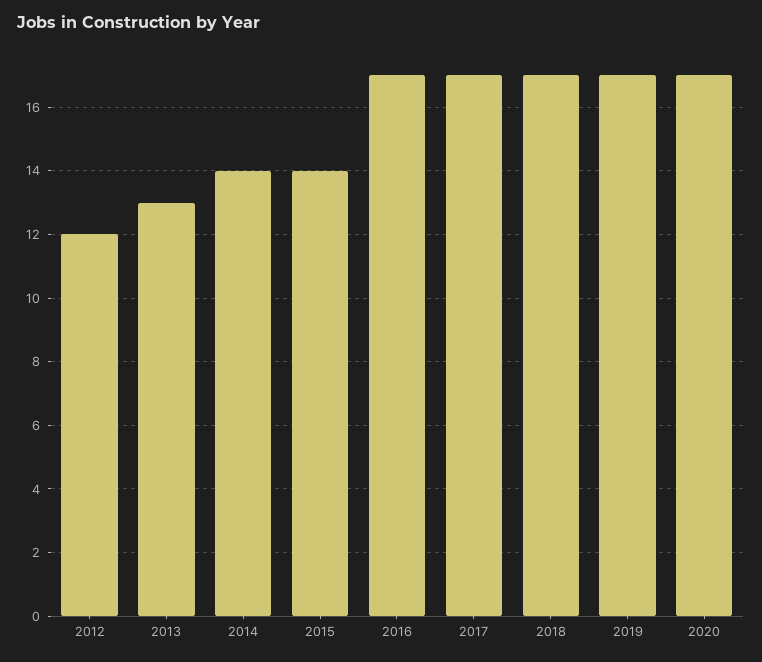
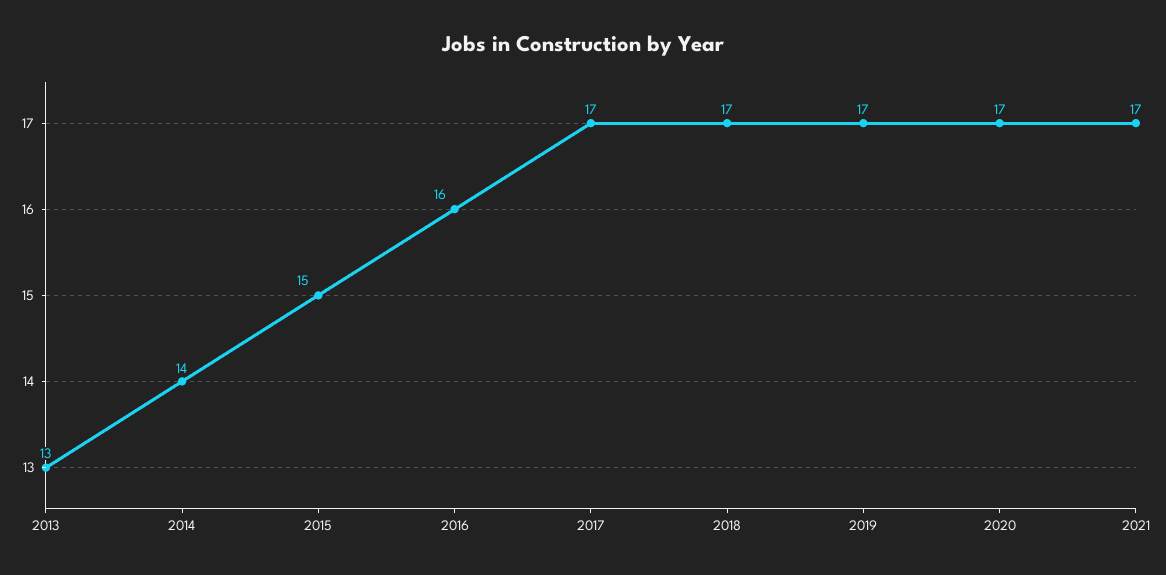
2012: 12 -> none
2015: 14 -> 15
2016: 17 -> 16
2021: none -> 17

